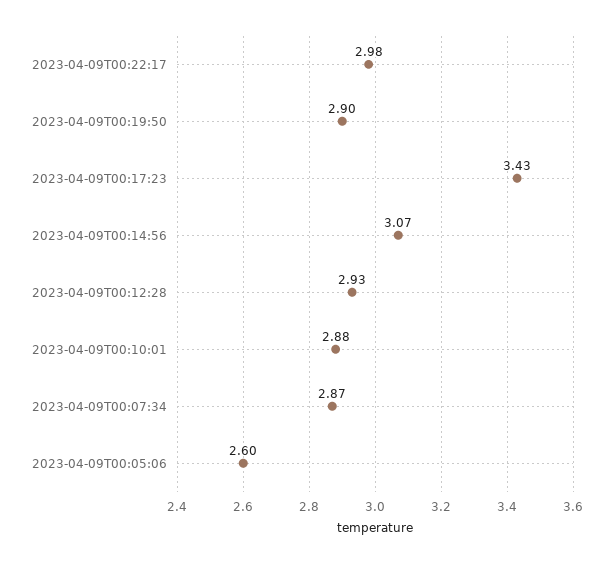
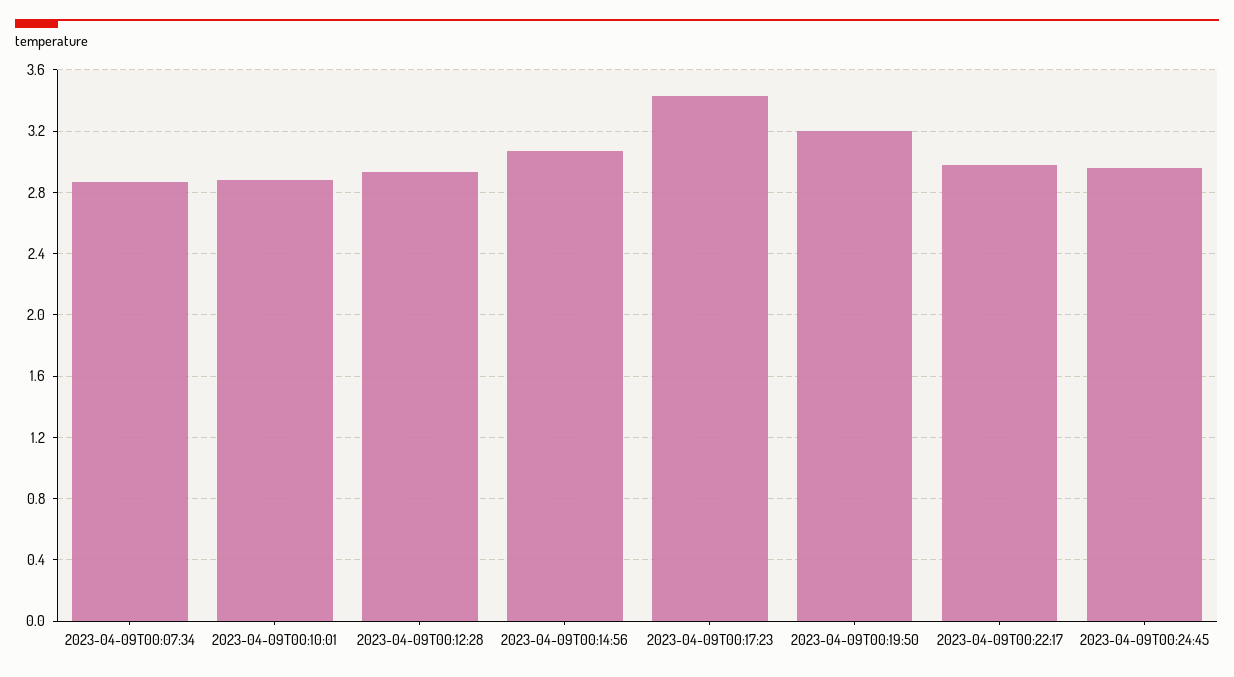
2023-04-09T00:19:50: 2.9 -> 3.2
2023-04-09T00:05:06: 2.6 -> none
2023-04-09T00:24:45: none -> 2.95

